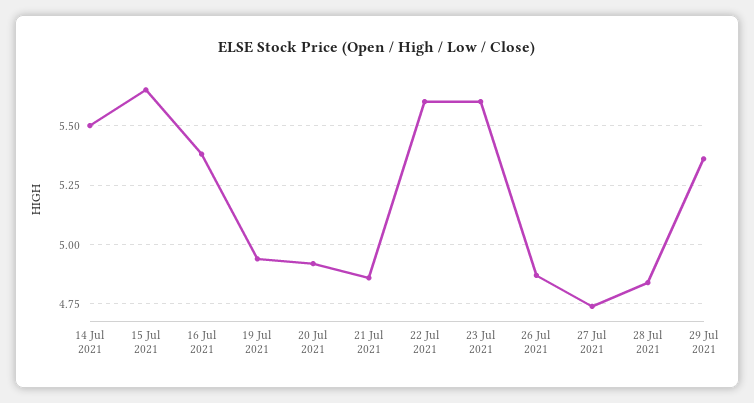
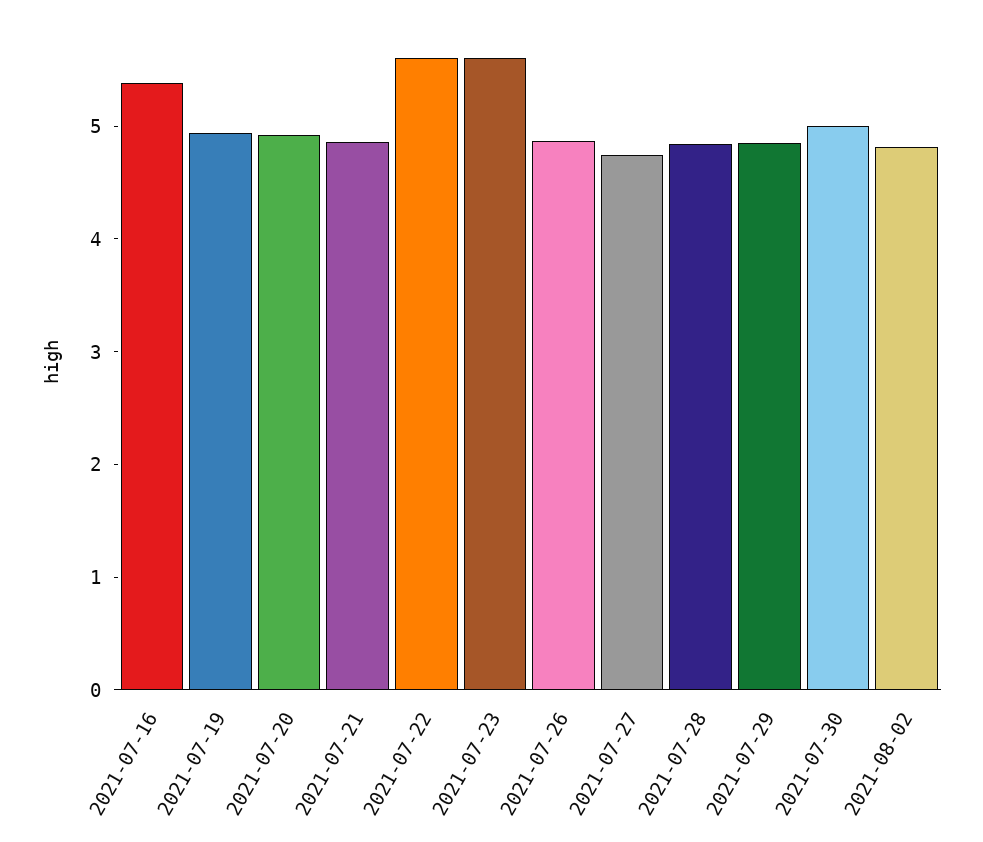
14 Jul 2021: 5.5 -> none
15 Jul 2021: 5.65 -> none
29 Jul 2021: 5.35 -> 4.8
2021-07-30: none -> 5
2021-08-02: none -> 4.8

